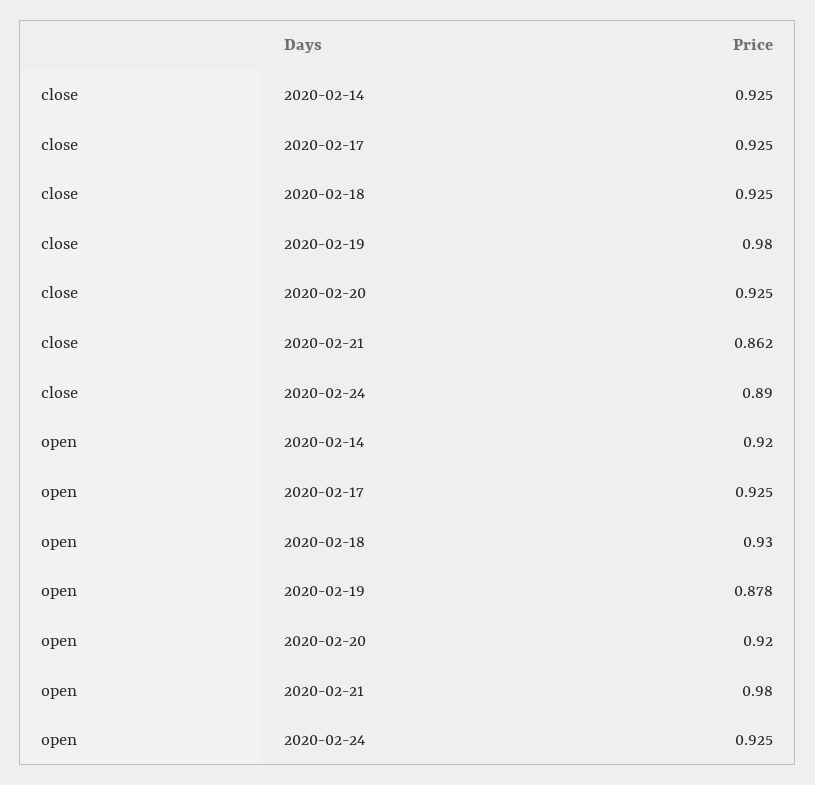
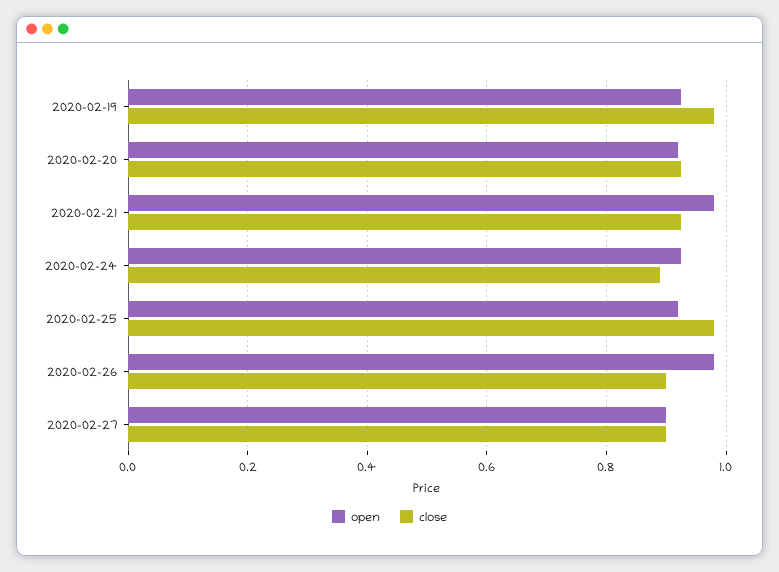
close, 2020-02-14: 0.925 -> none
close, 2020-02-17: 0.925 -> none
close, 2020-02-18: 0.925 -> none
close, 2020-02-21: 0.862 -> 0.92
open, 2020-02-14: 0.92 -> none
open, 2020-02-17: 0.925 -> none
open, 2020-02-18: 0.93 -> none
open, 2020-02-19: 0.878 -> 0.92
open, 2020-02-25: none -> 0.92
close, 2020-02-25: none -> 0.98
open, 2020-02-26: none -> 0.98
close, 2020-02-26: none -> 0.9
open, 2020-02-27: none -> 0.9
close, 2020-02-27: none -> 0.9

